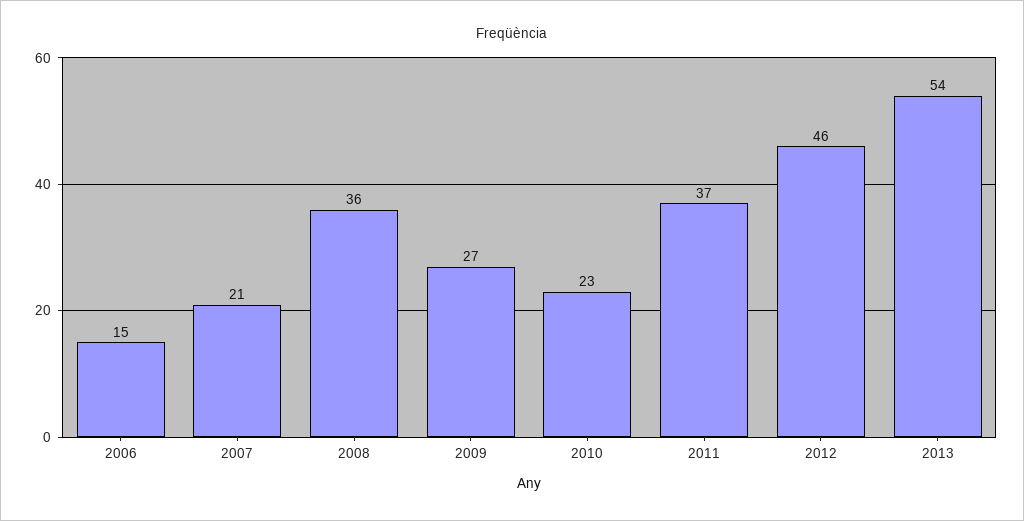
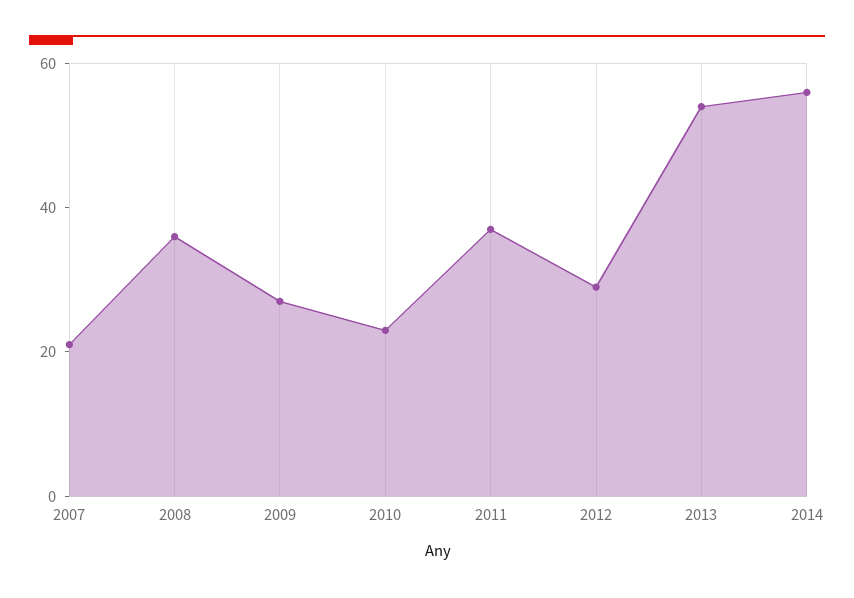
2006: 15 -> none
2012: 46 -> 30
2014: none -> 55

